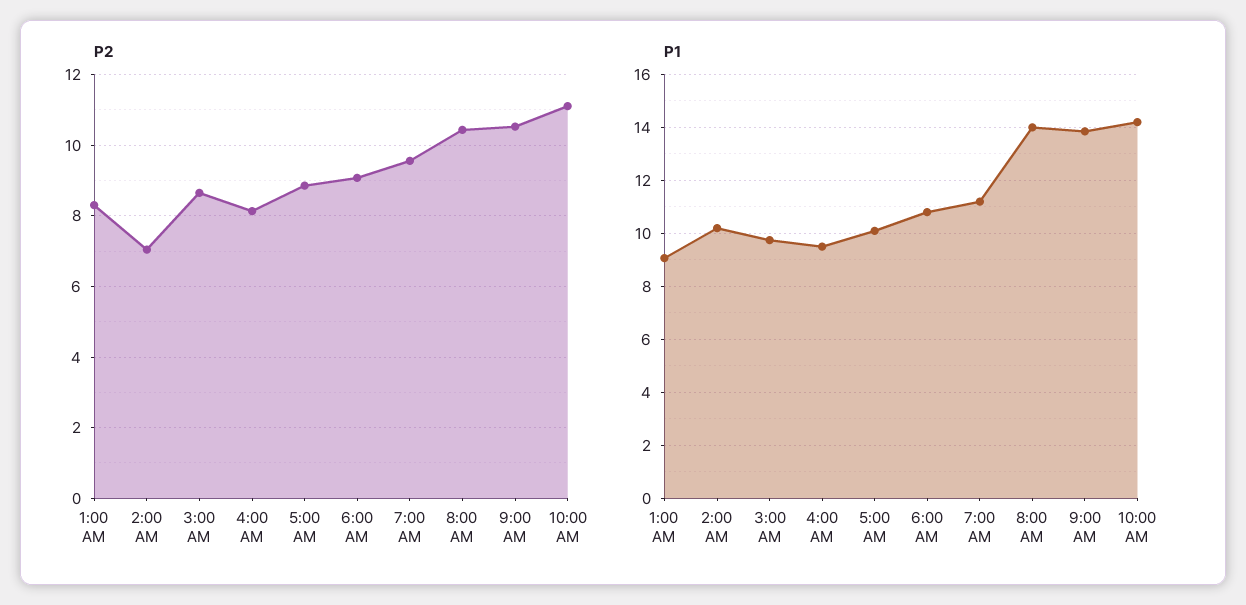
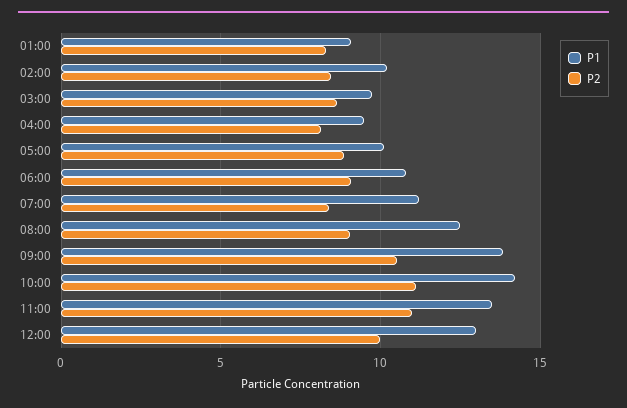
P2, 2:00 AM: 7 -> 8.5
P2, 7:00 AM: 9.6 -> 8.5
P2, 8:00 AM: 10.4 -> 9
P1, 8:00 AM: 14 -> 12.5
P1, 11:00: none -> 13.5
P2, 11:00: none -> 11
P1, 12:00: none -> 13
P2, 12:00: none -> 10

